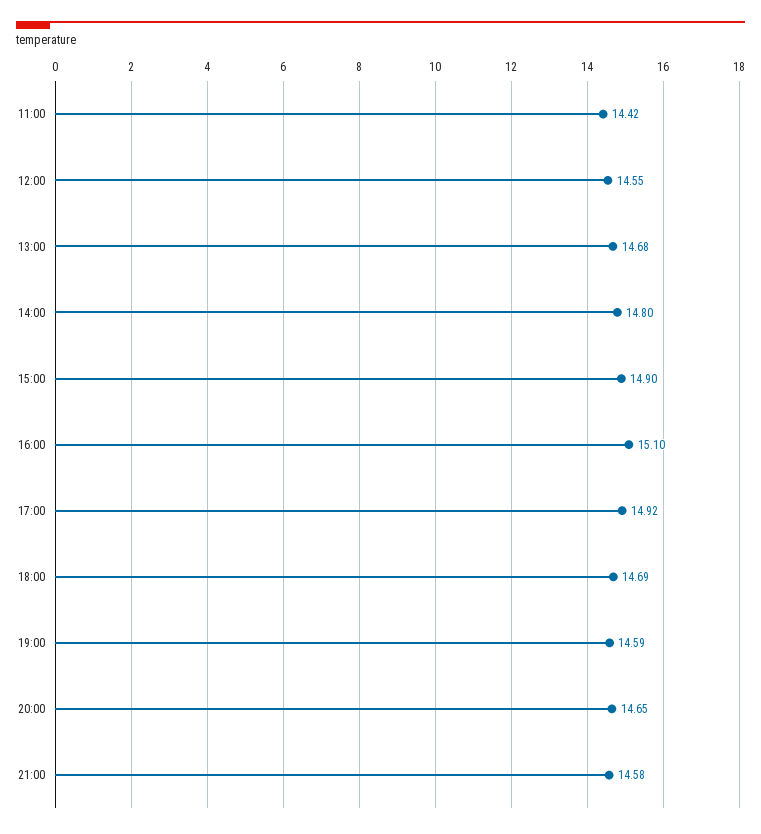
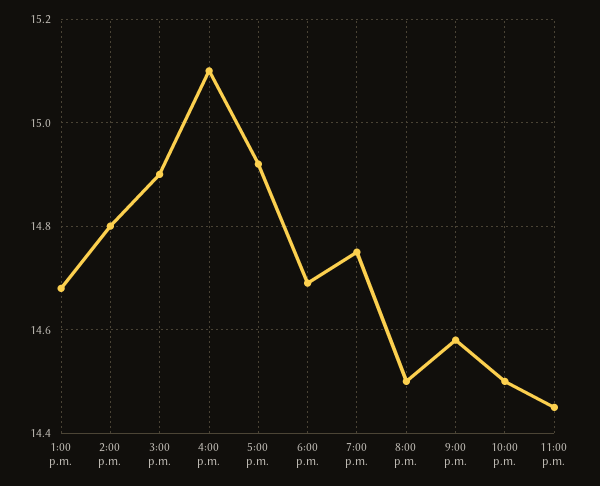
11:00: 14.42 -> none
12:00: 14.55 -> none
19:00: 14.59 -> 14.75
20:00: 14.65 -> 14.5
10:00 p.m.: none -> 14.5
11:00 p.m.: none -> 14.45

